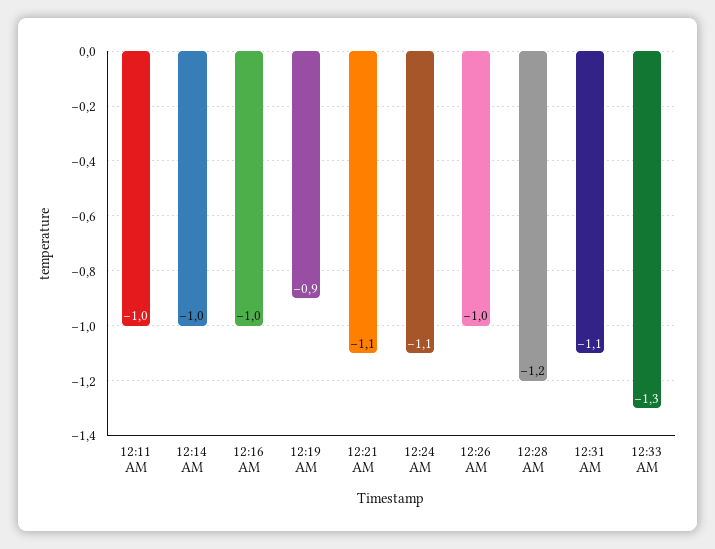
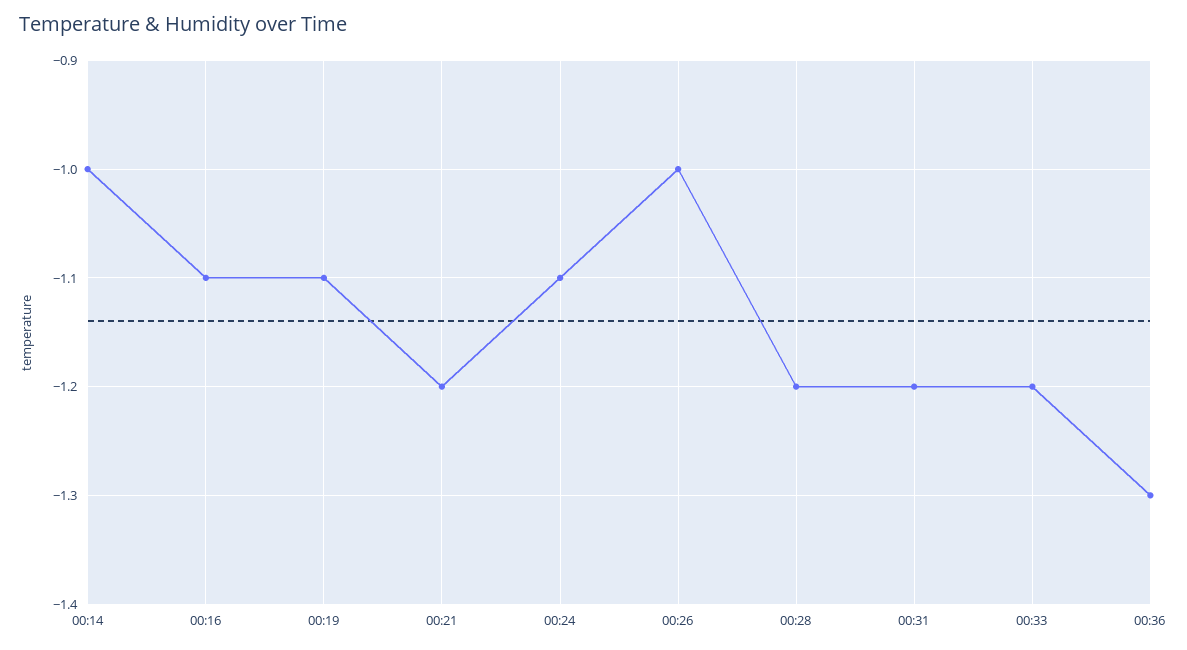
12:11 AM: -1 -> none
12:16 AM: -1 -> -1.1
12:19 AM: -0.9 -> -1.1
12:21 AM: -1.1 -> -1.2
12:31 AM: -1.1 -> -1.2
12:33 AM: -1.3 -> -1.2
00:36: none -> -1.3

